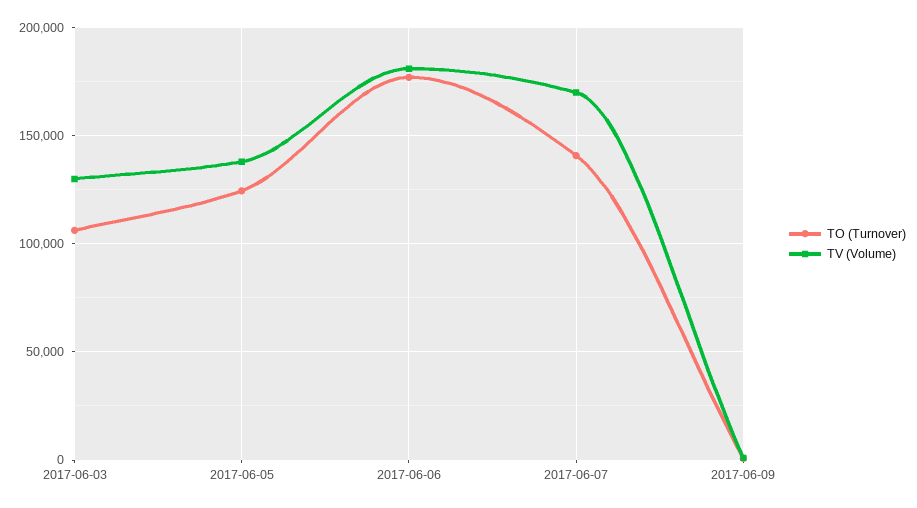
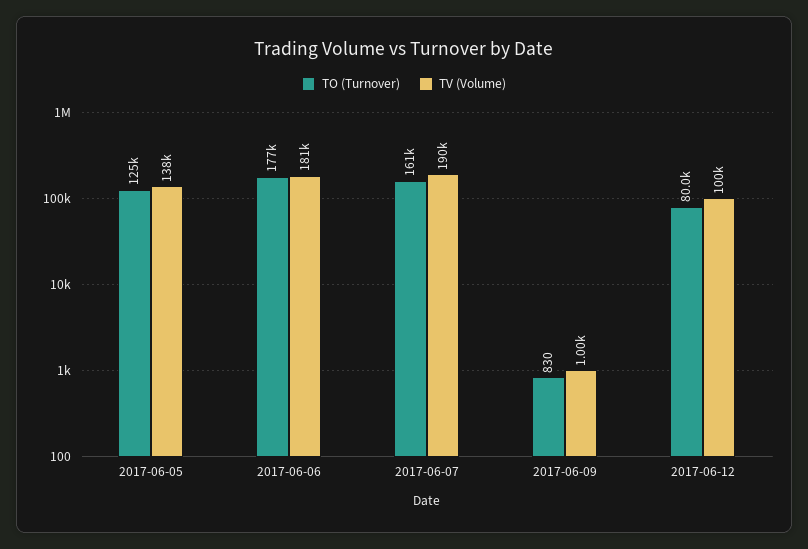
TO (Turnover), 2017-06-03: 105000 -> none
TV (Volume), 2017-06-03: 130000 -> none
TO (Turnover), 2017-06-07: 140000 -> 161000
TV (Volume), 2017-06-07: 170000 -> 190000
TO (Turnover), 2017-06-12: none -> 80000
TV (Volume), 2017-06-12: none -> 100000

